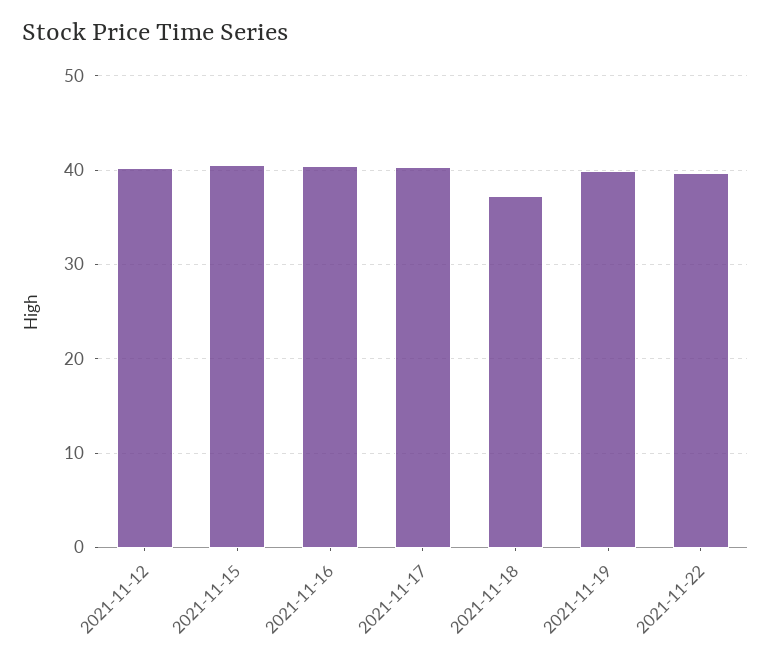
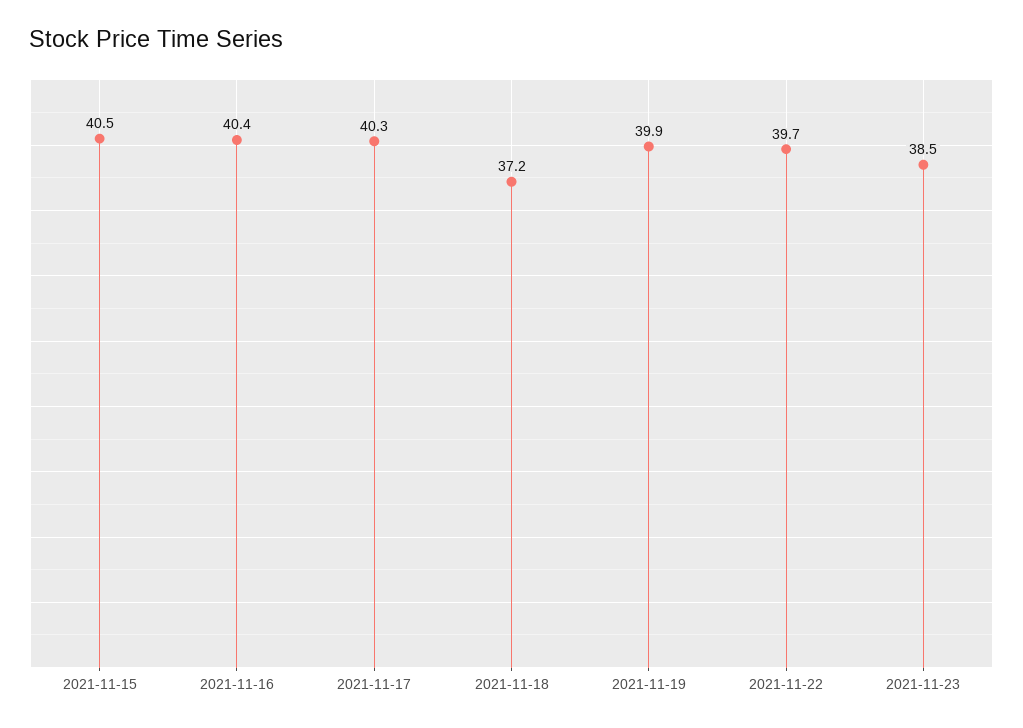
2021-11-12: 40 -> none
2021-11-23: none -> 38.5

